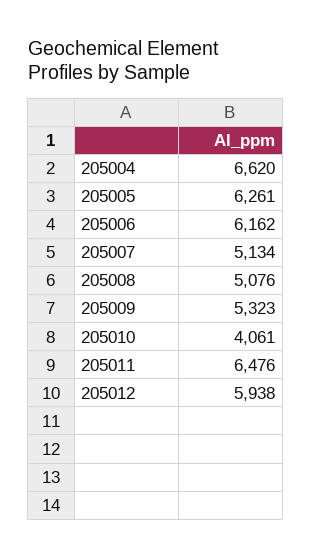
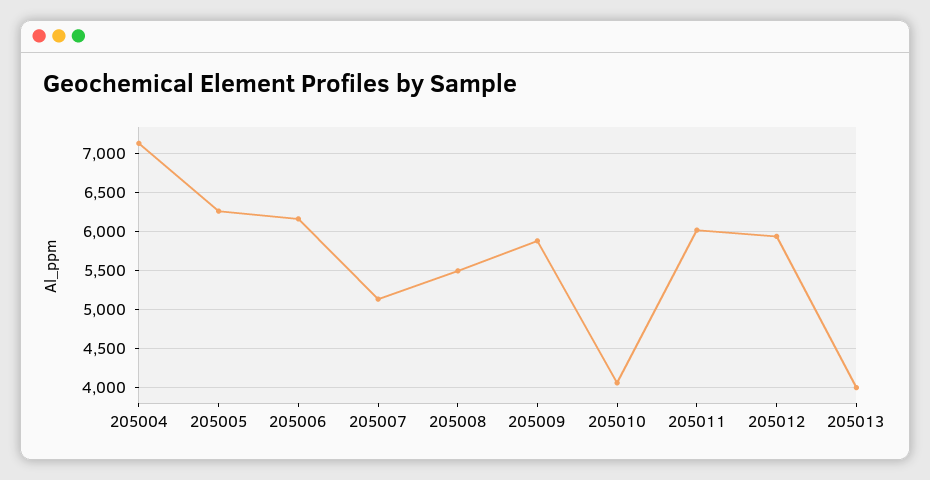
205004: 6620 -> 7100
205008: 5076 -> 5500
205009: 5323 -> 5900
205011: 6476 -> 6000
205013: none -> 4000

